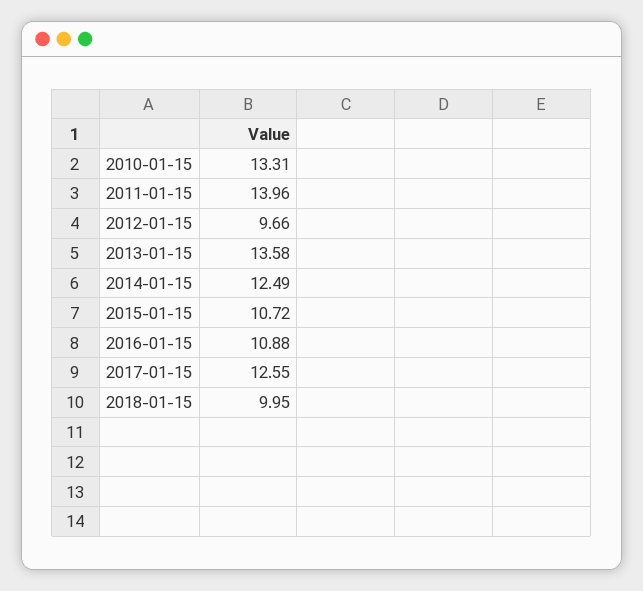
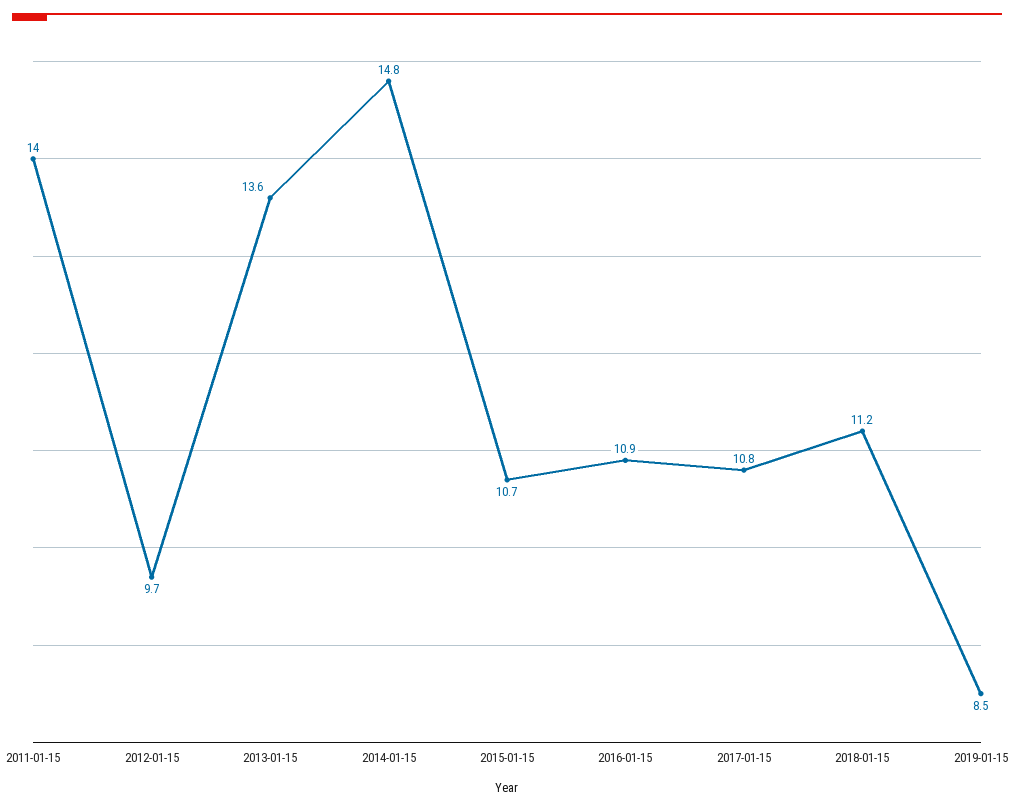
2010-01-15: 13.31 -> none
2014-01-15: 12.49 -> 14.8
2017-01-15: 12.55 -> 10.8
2018-01-15: 9.95 -> 11.2
2019-01-15: none -> 8.5

